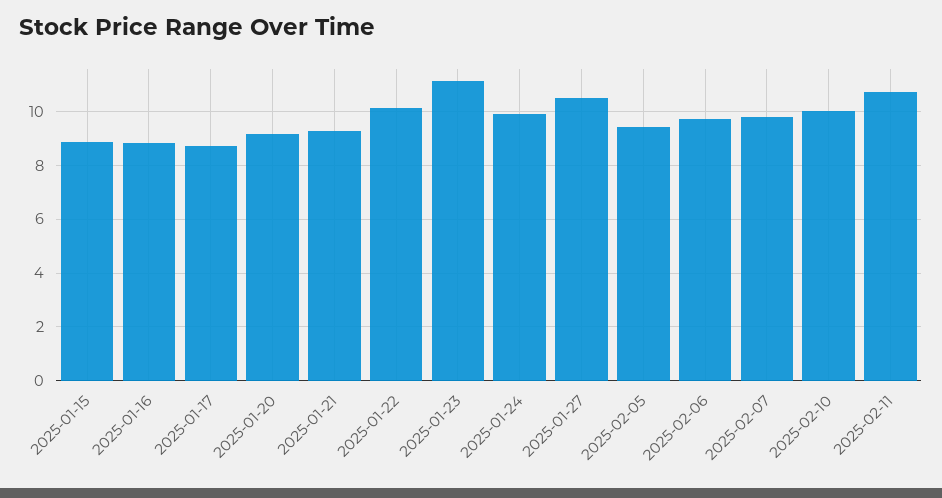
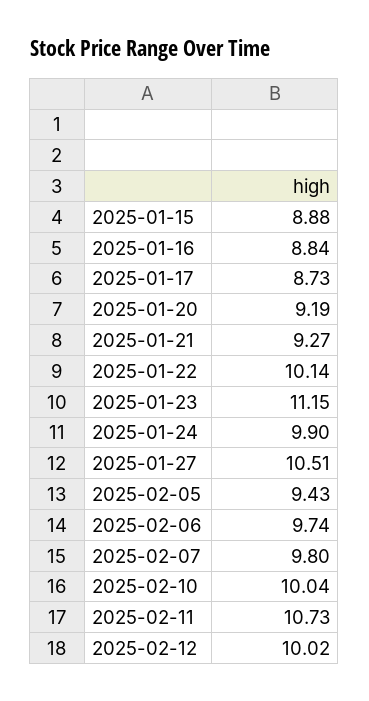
2025-02-12: none -> 10.02

